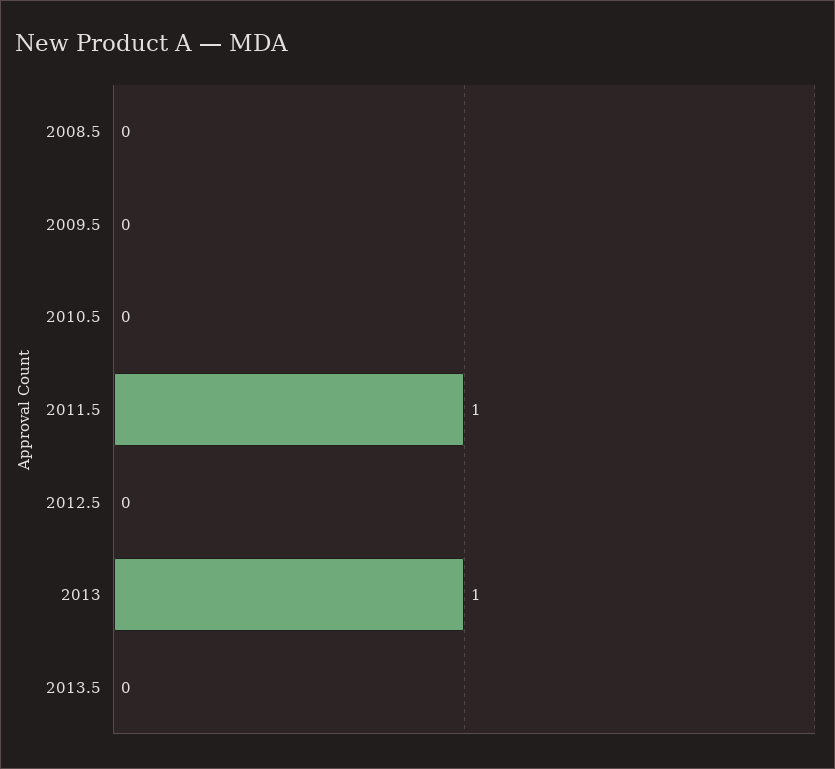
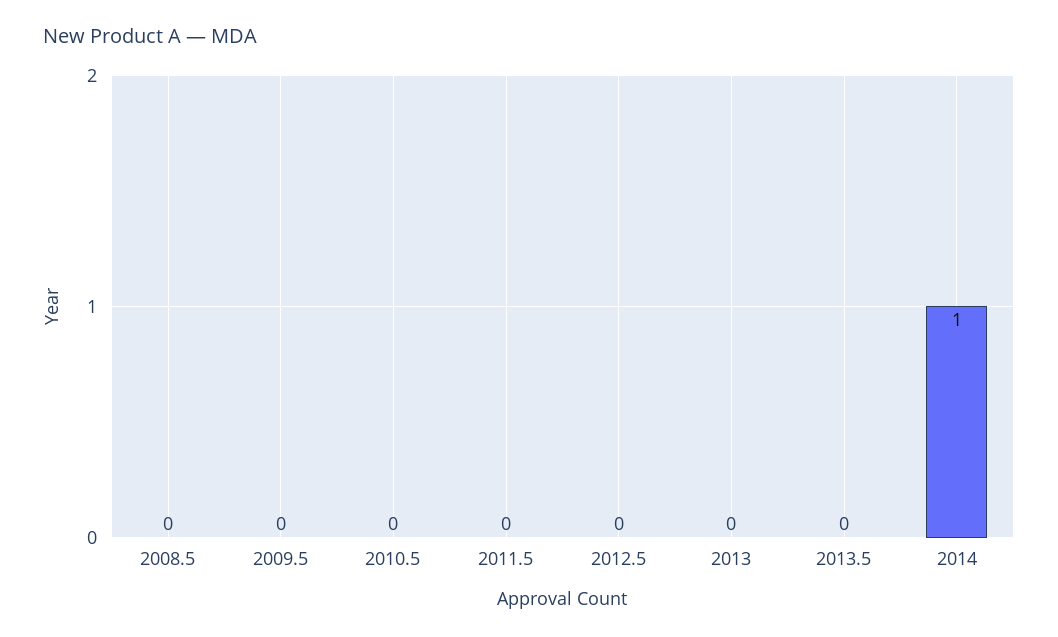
2011.5: 1 -> 0
2013: 1 -> 0
2014: none -> 1

